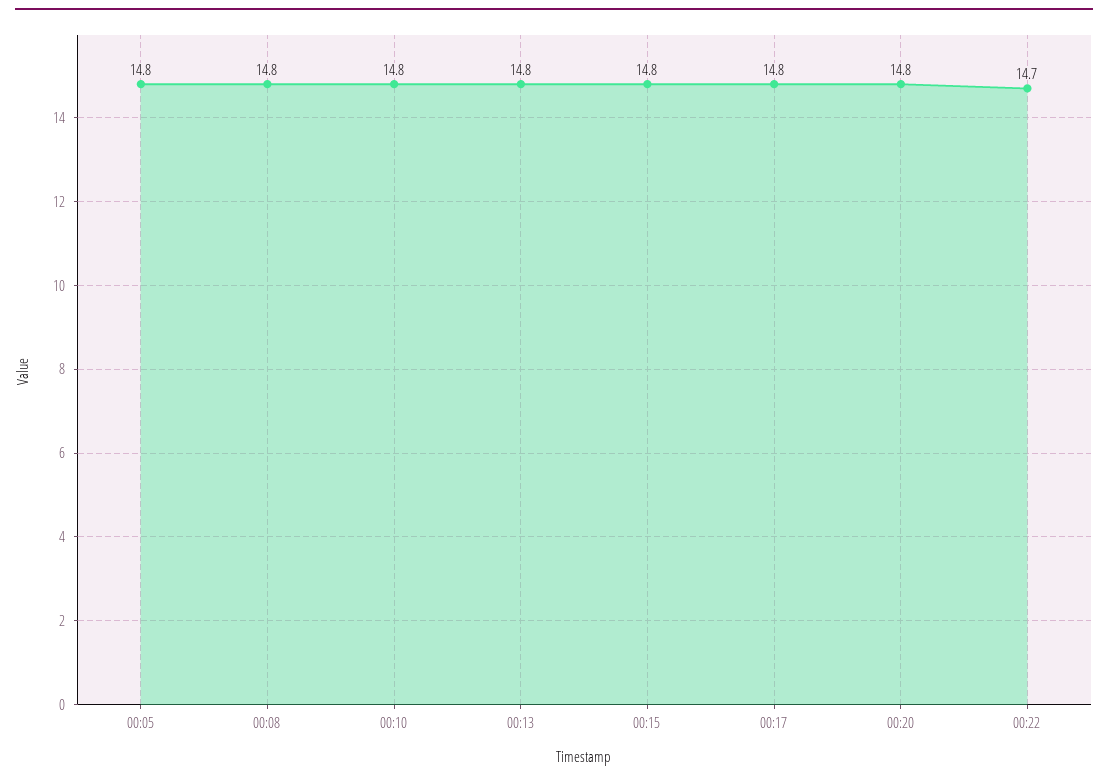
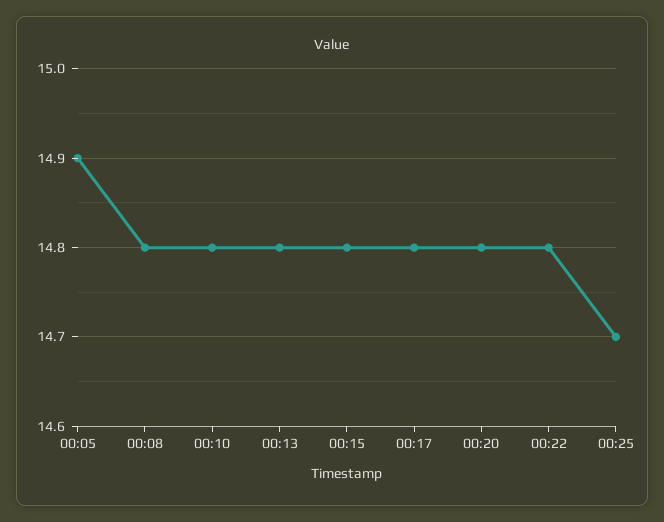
00:05: 14.8 -> 14.9
00:22: 14.7 -> 14.8
00:25: none -> 14.7

